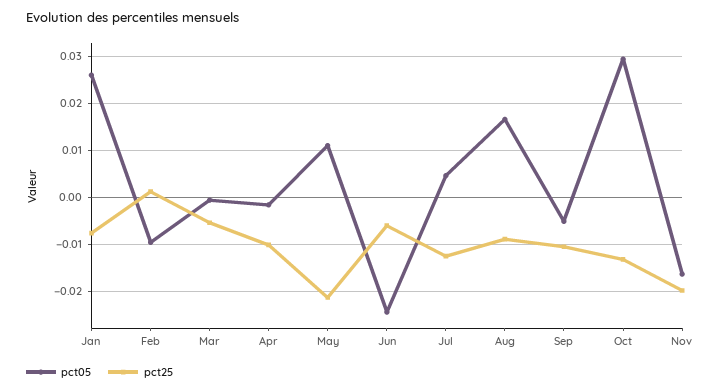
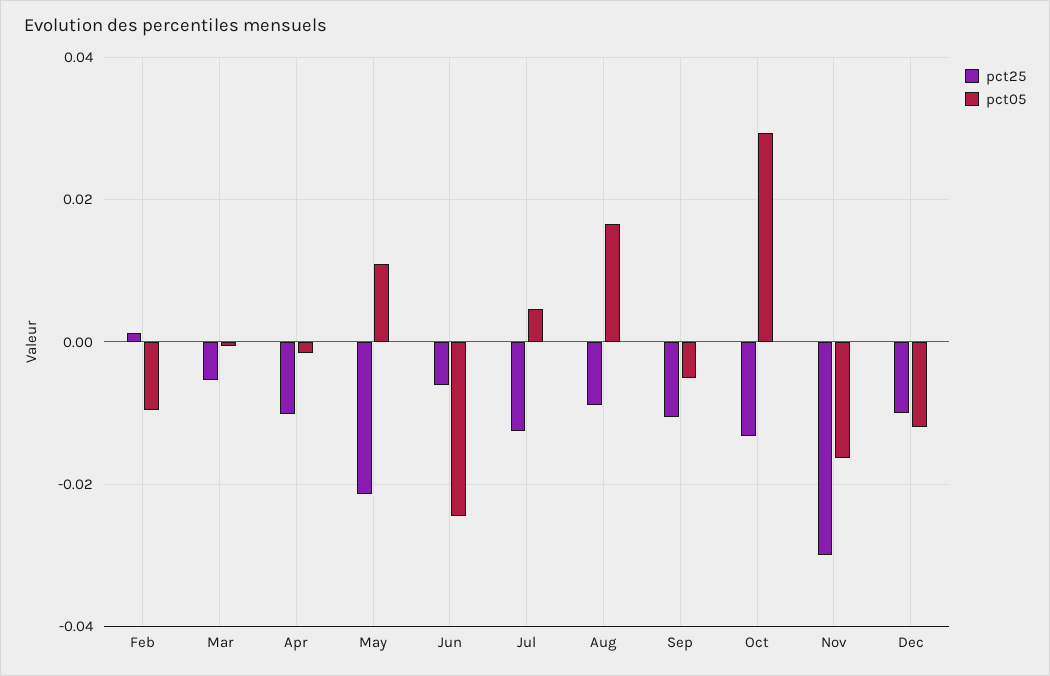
pct05, Jan: 0.026 -> none
pct25, Jan: -0.008 -> none
pct25, Nov: -0.02 -> -0.03
pct25, Dec: none -> -0.01
pct05, Dec: none -> -0.012

